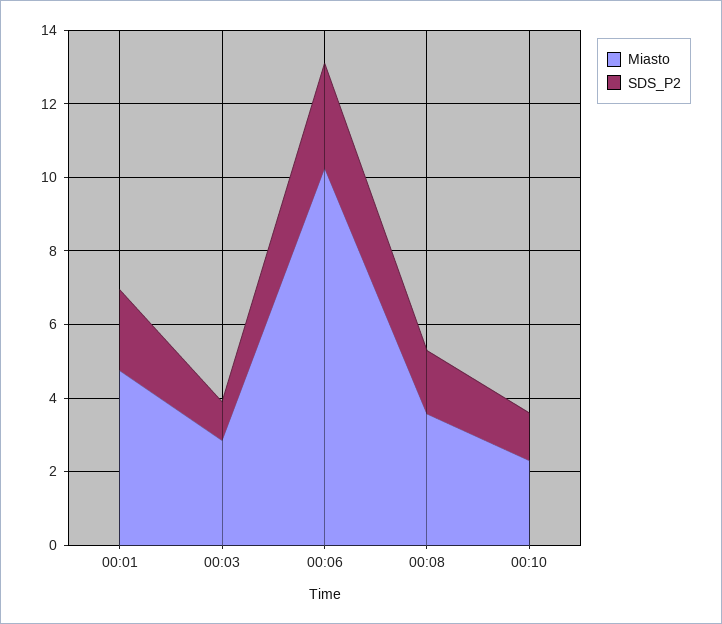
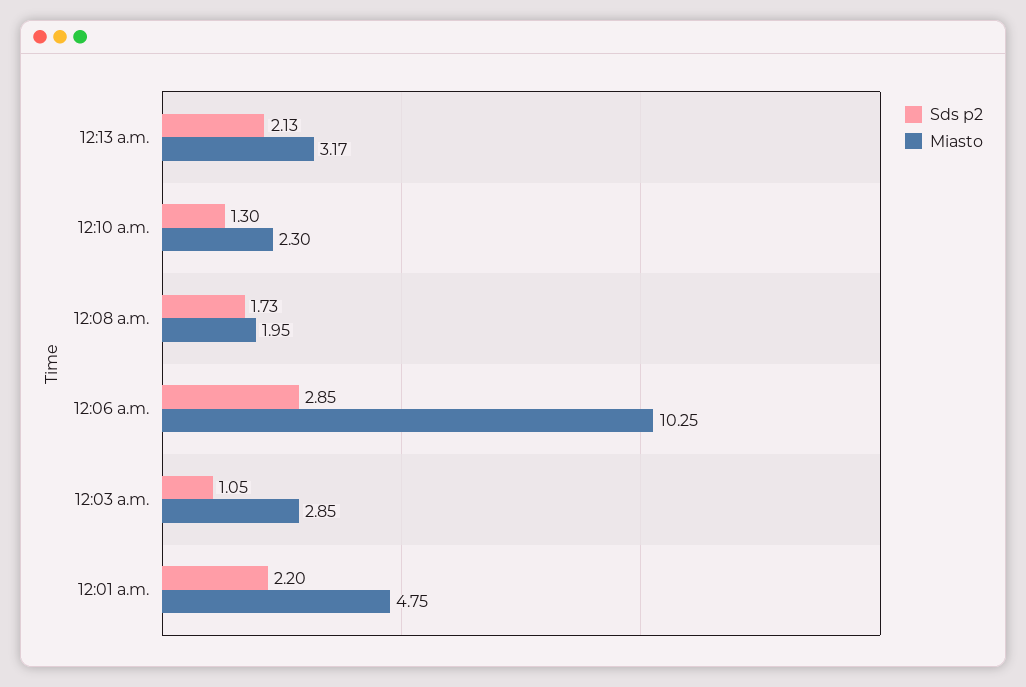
Miasto, 00:08: 3.5 -> 1.95
SDS_P2, 12:13 a.m.: none -> 2.13
Miasto, 12:13 a.m.: none -> 3.17

